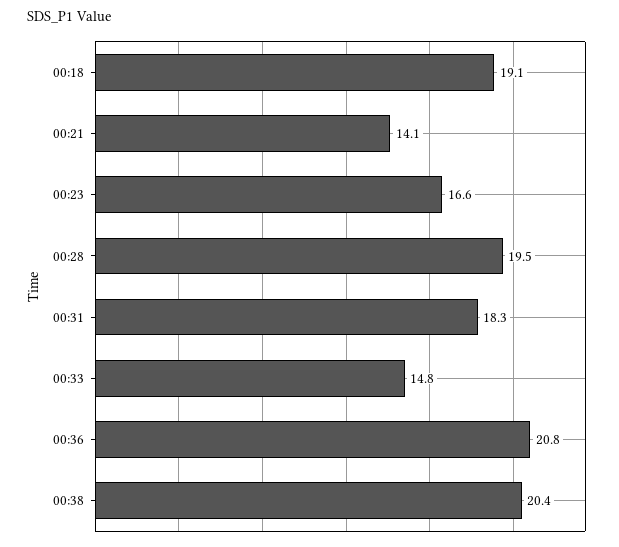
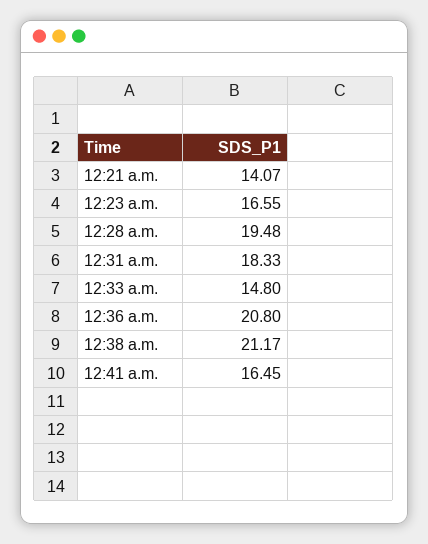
00:18: 19.1 -> none
00:38: 20.4 -> 21.17
12:41 a.m.: none -> 16.45

